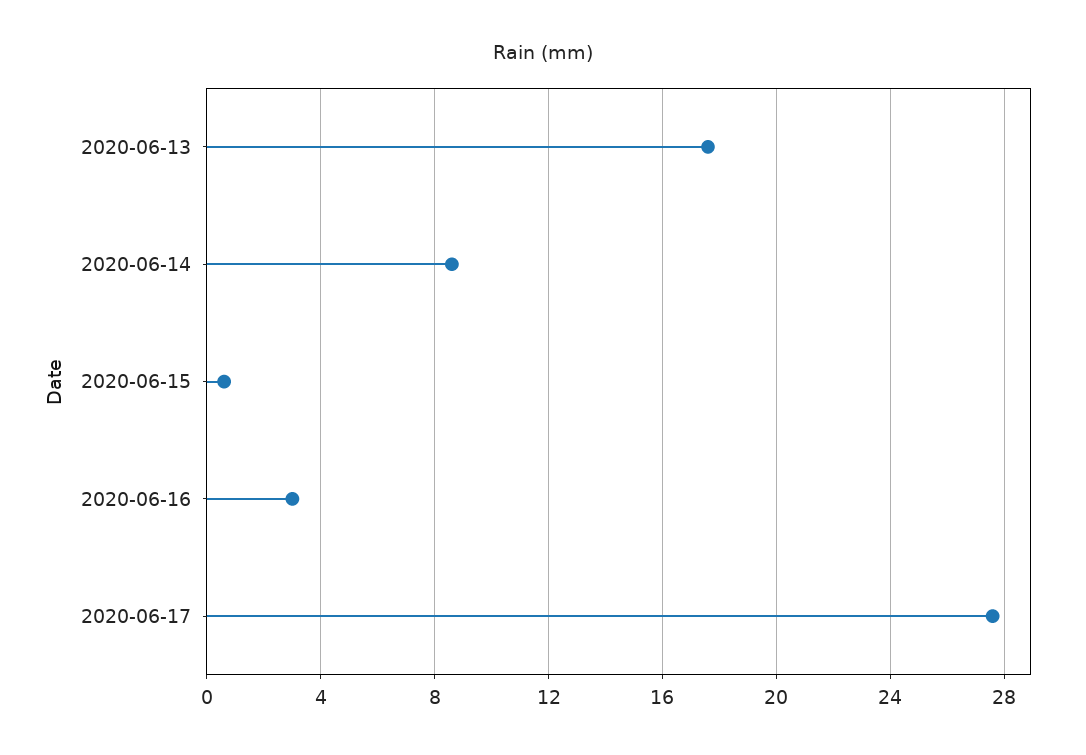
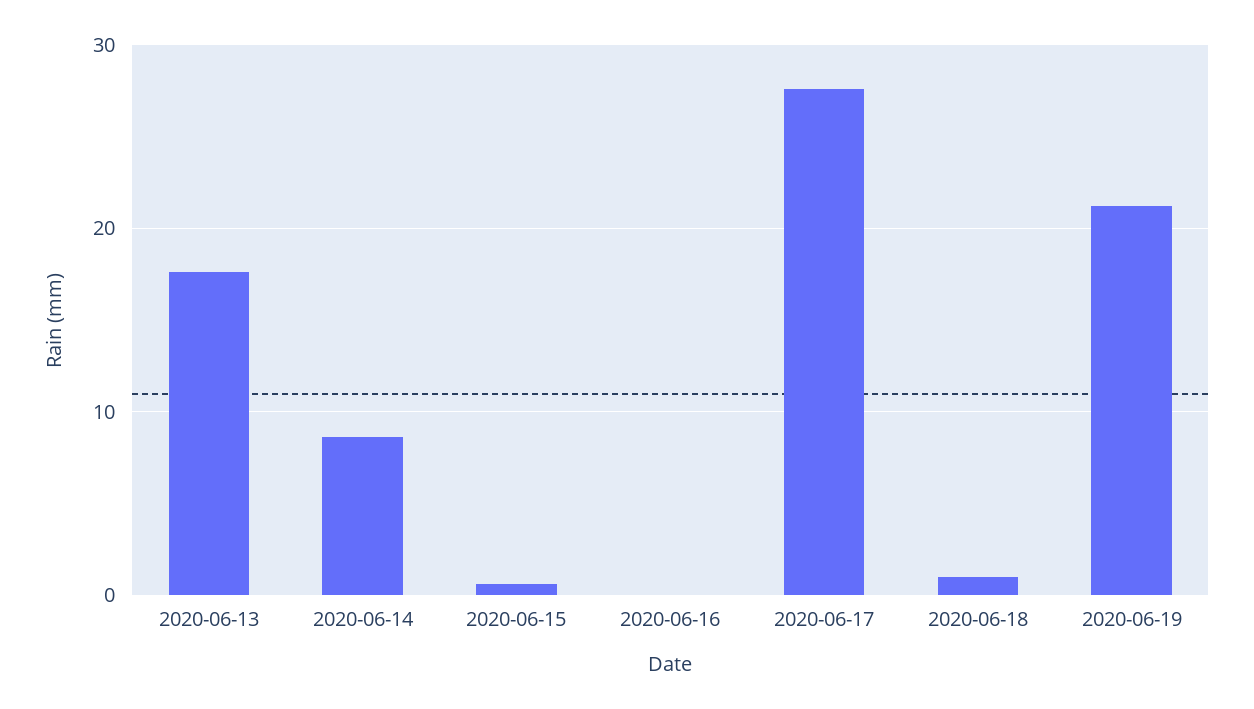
2020-06-16: 3 -> 0
2020-06-18: none -> 1
2020-06-19: none -> 21

